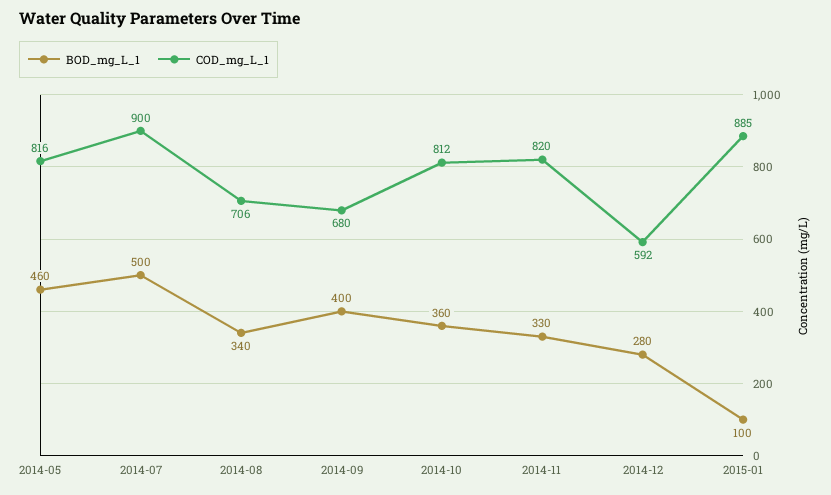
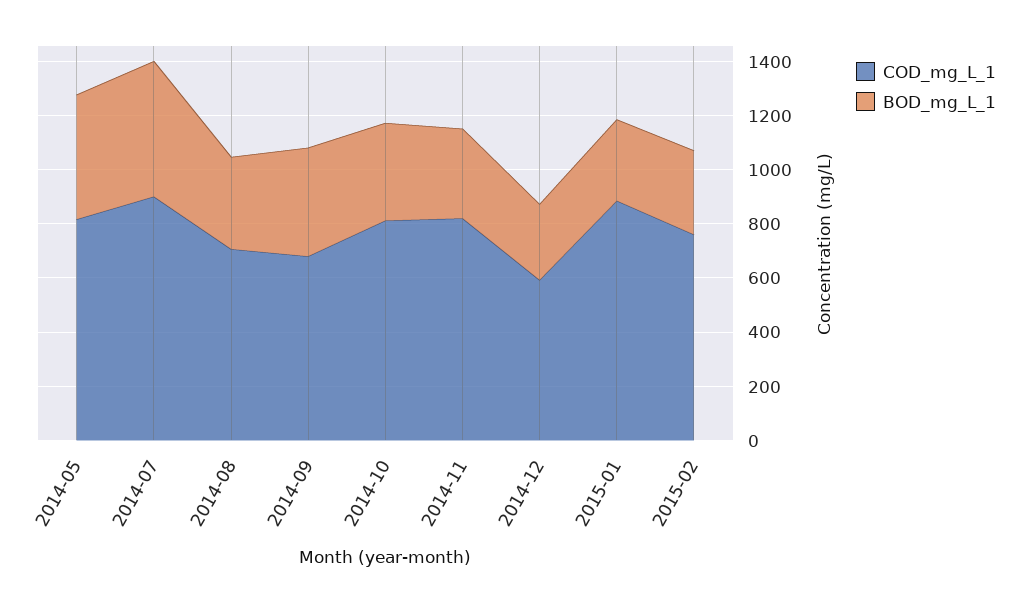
BOD_mg_L_1, 2015-01: 100 -> 300
COD_mg_L_1, 2015-02: none -> 750
BOD_mg_L_1, 2015-02: none -> 300

